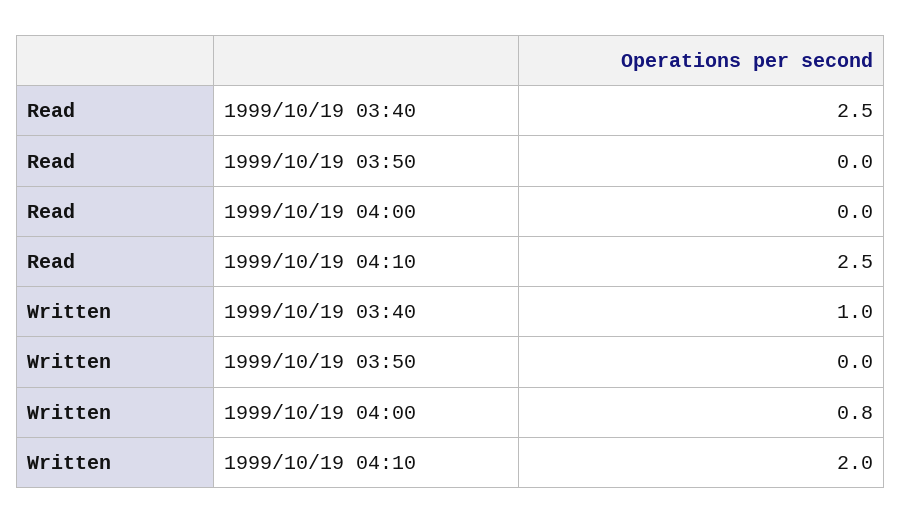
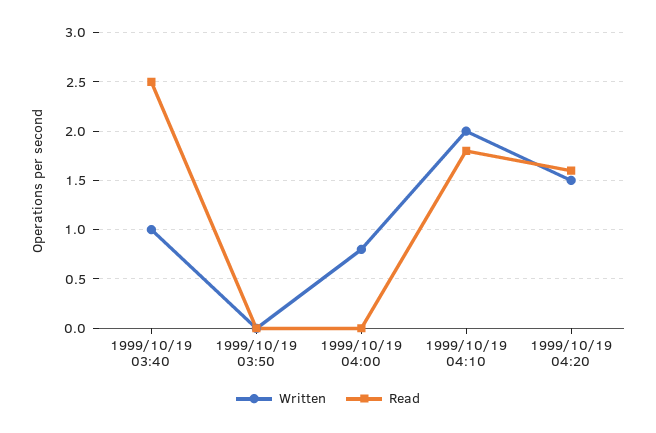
Read, 1999/10/19 04:10: 2.5 -> 1.8
Written, 1999/10/19 04:20: none -> 1.5
Read, 1999/10/19 04:20: none -> 1.6

